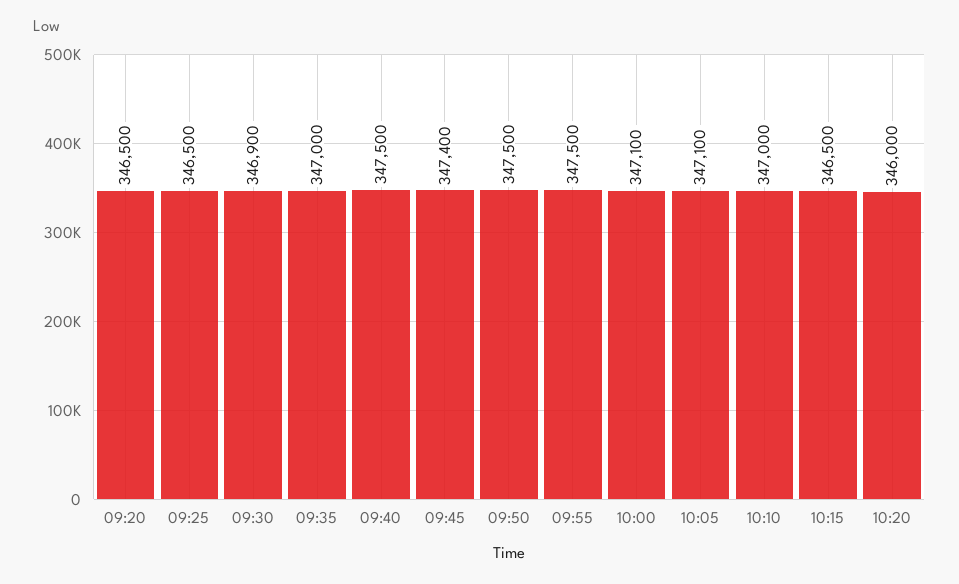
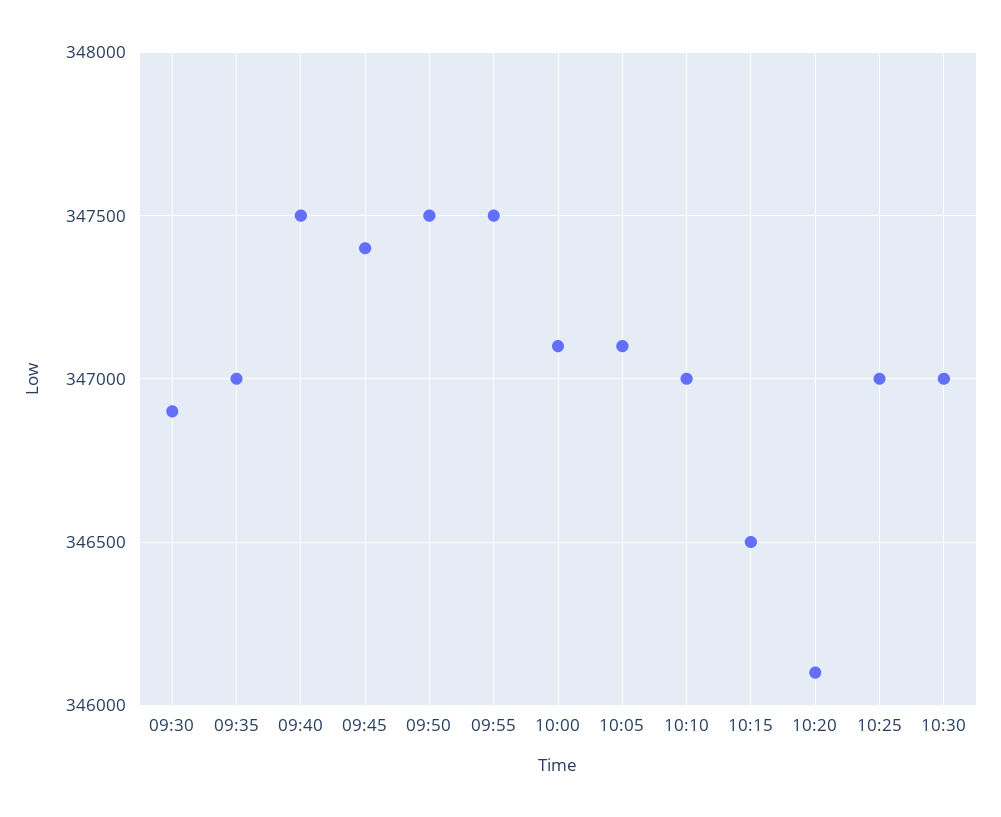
09:20: 346500 -> none
09:25: 346500 -> none
10:20: 346000 -> 346100
10:25: none -> 347000
10:30: none -> 347000

